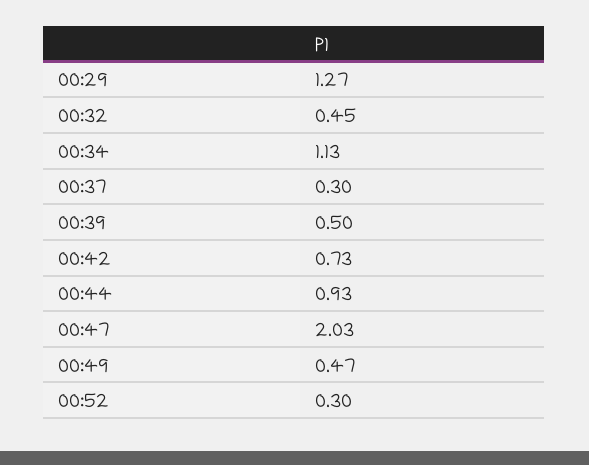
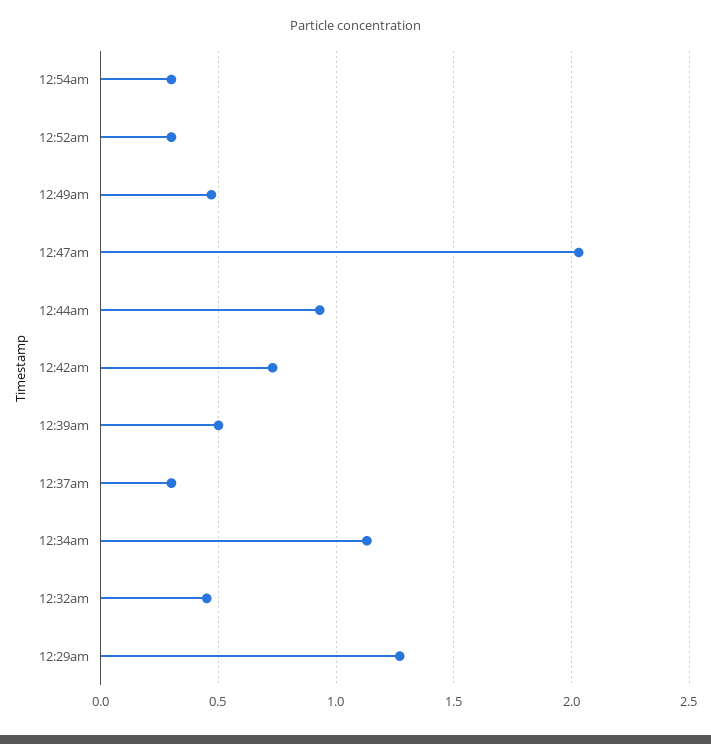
12:54am: none -> 0.3

